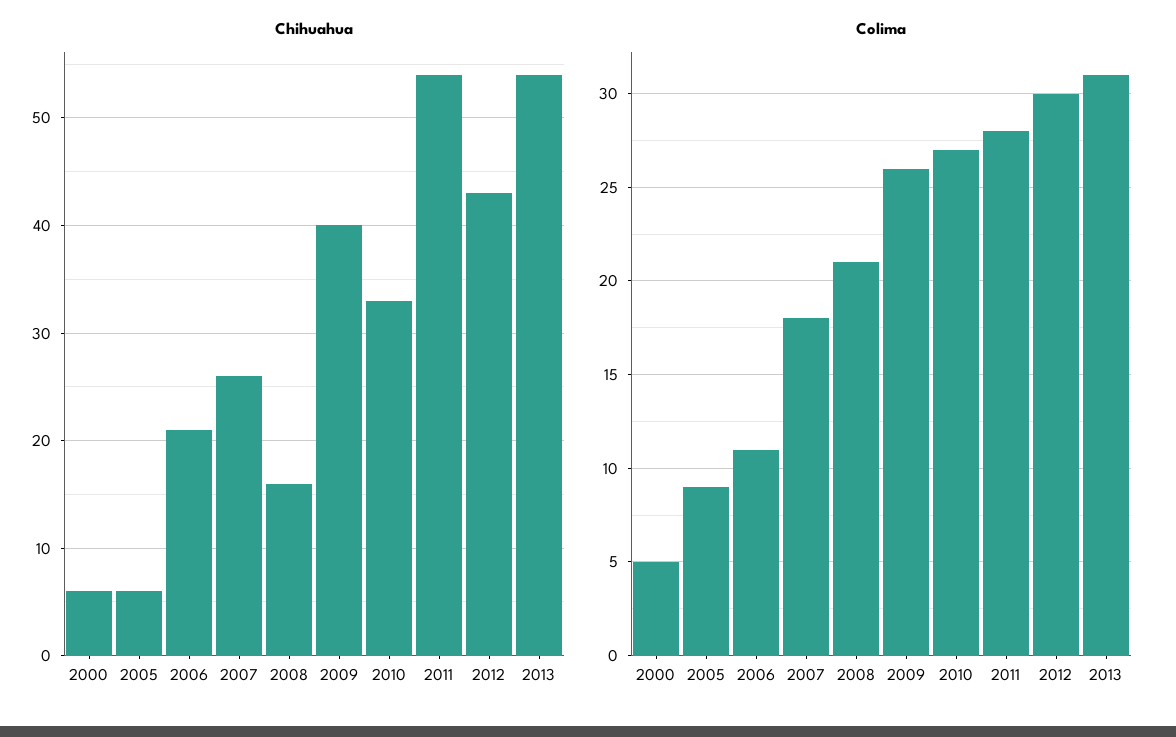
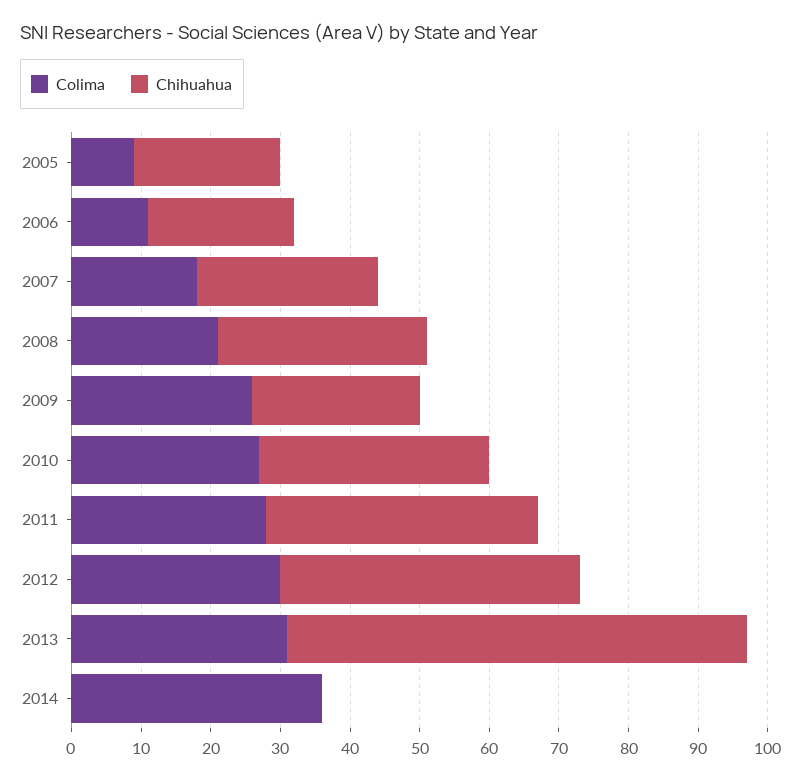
Chihuahua, 2000: 6 -> none
Chihuahua, 2005: 6 -> 20
Chihuahua, 2008: 16 -> 30
Chihuahua, 2009: 40 -> 25
Chihuahua, 2011: 54 -> 40
Chihuahua, 2013: 54 -> 65
Colima, 2000: 5 -> none
Colima, 2014: none -> 35
Chihuahua, 2014: none -> 0

